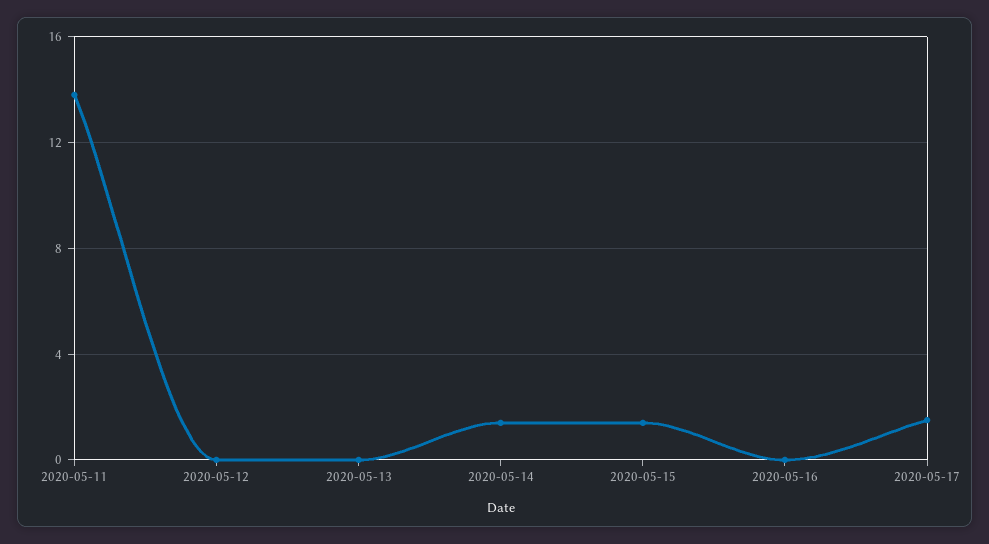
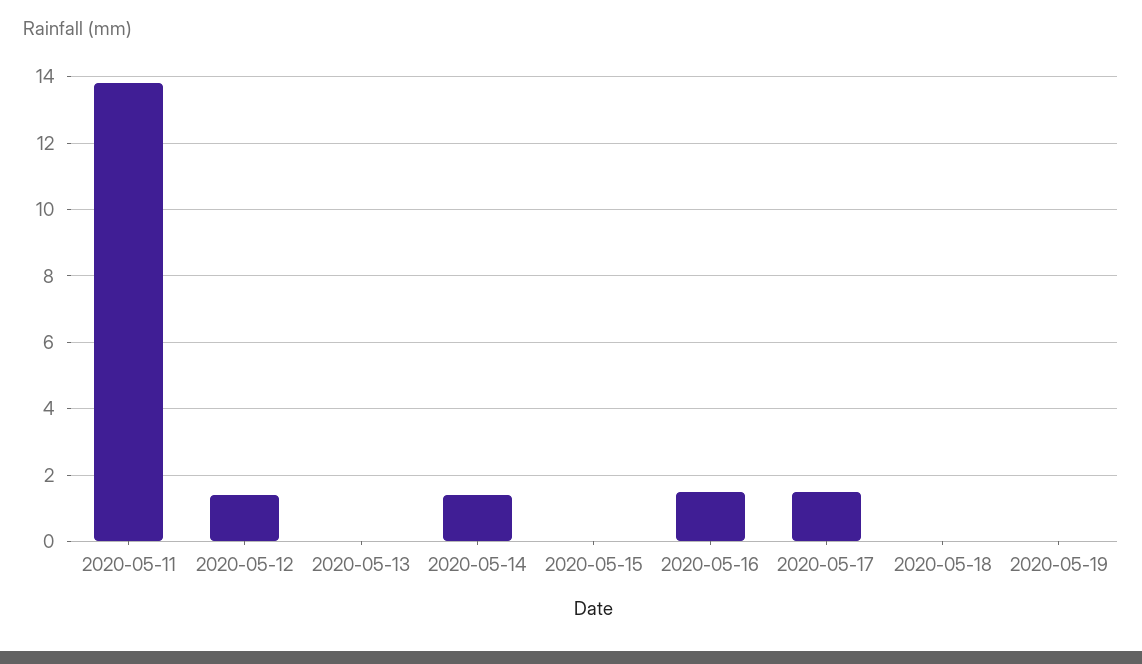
2020-05-12: 0 -> 1.5
2020-05-15: 1.5 -> 0
2020-05-16: 0 -> 1.5
2020-05-18: none -> 0
2020-05-19: none -> 0

